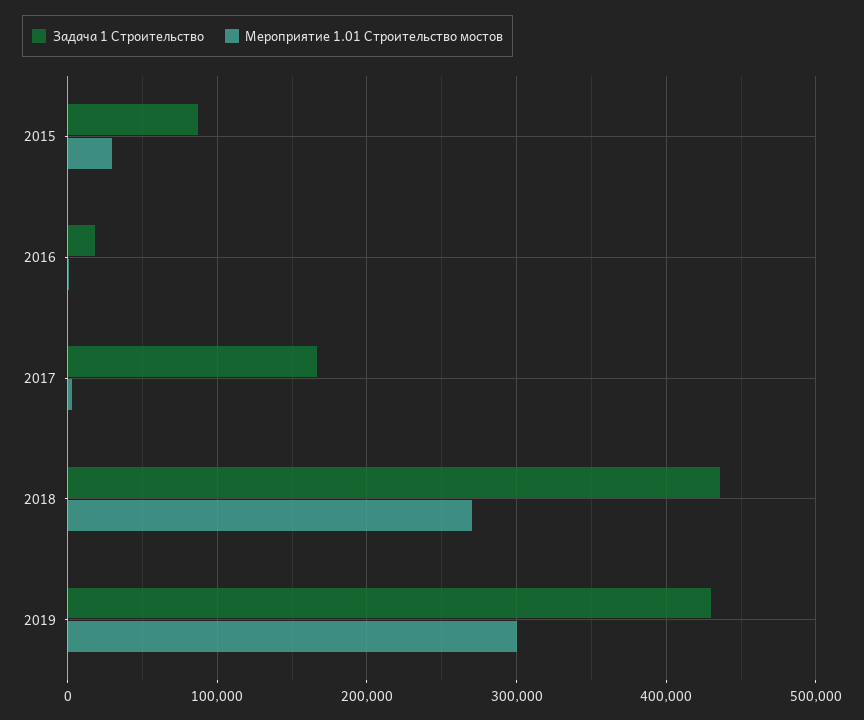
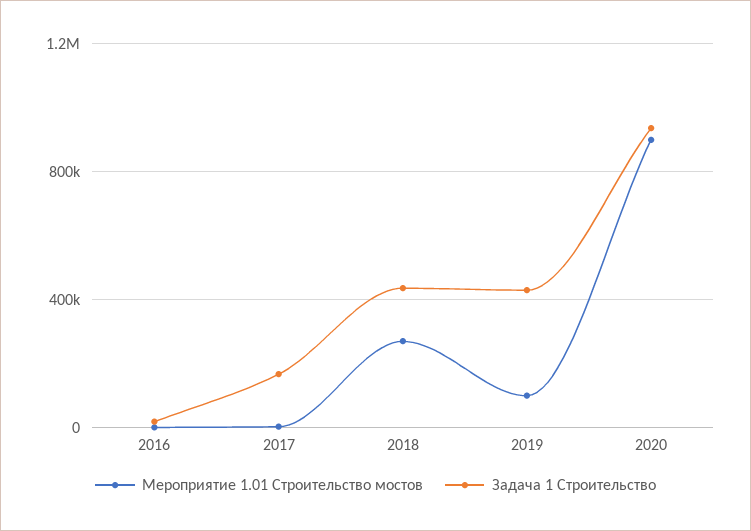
Задача 1 Строительство, 2015: 90000 -> none
Мероприятие 1.01 Строительство мостов, 2015: 30000 -> none
Мероприятие 1.01 Строительство мостов, 2019: 300000 -> 100000
Мероприятие 1.01 Строительство мостов, 2020: none -> 900000
Задача 1 Строительство, 2020: none -> 950000

